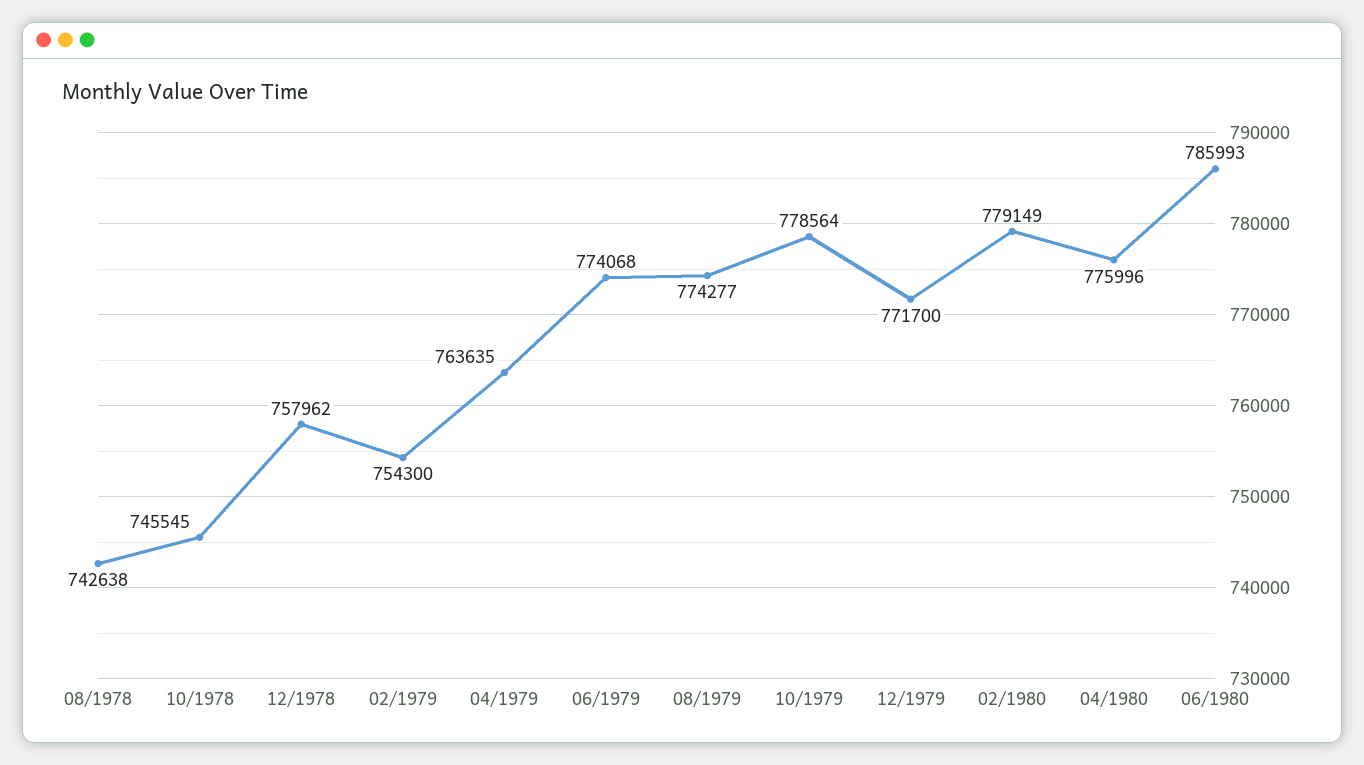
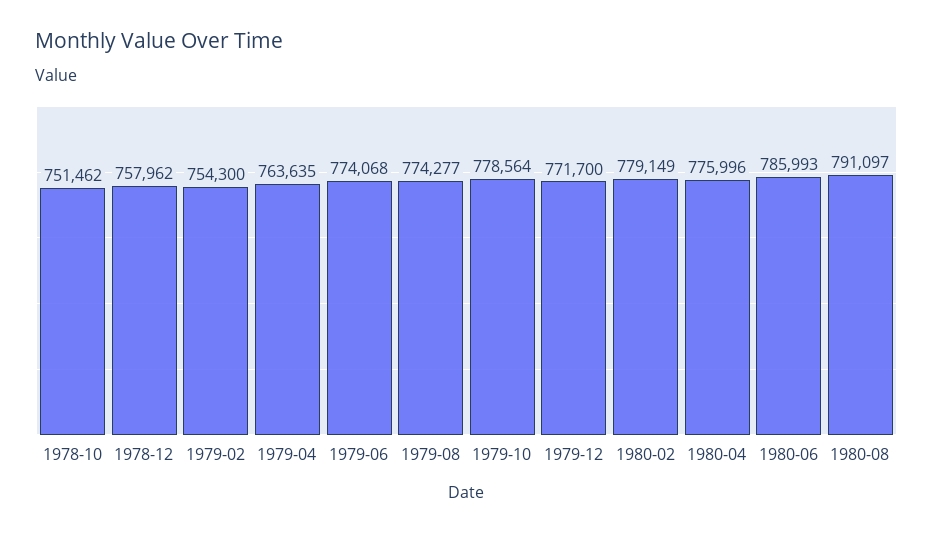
08/1978: 742638 -> none
10/1978: 745545 -> 751462
1980-08: none -> 791097

